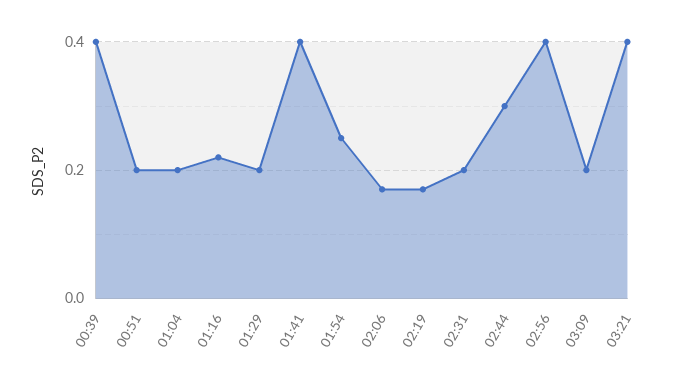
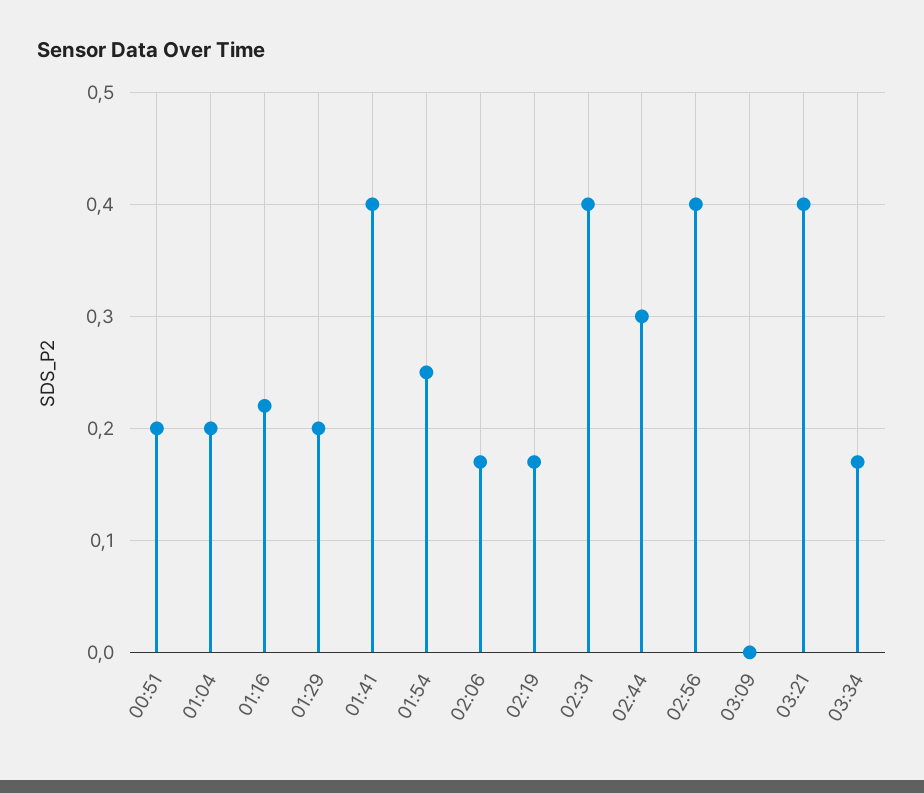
00:39: 0.4 -> none
02:31: 0.2 -> 0.4
03:09: 0.2 -> 0
03:34: none -> 0.17

